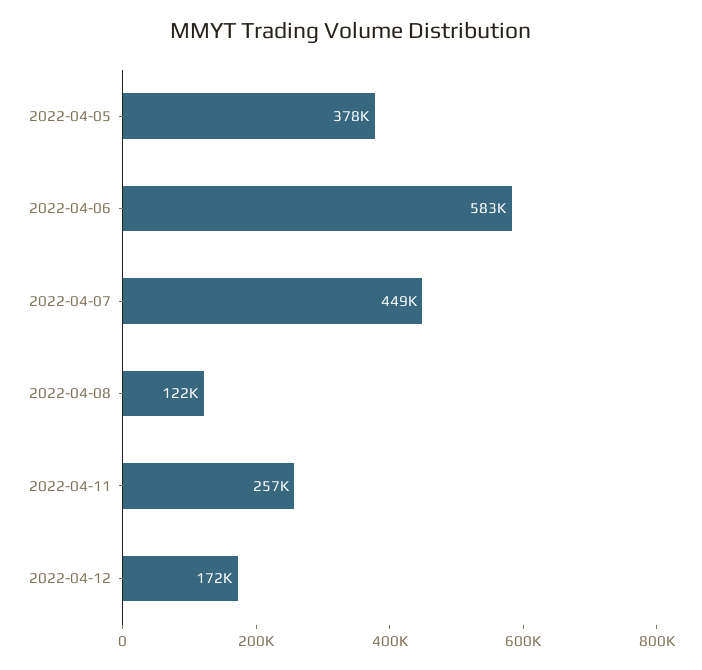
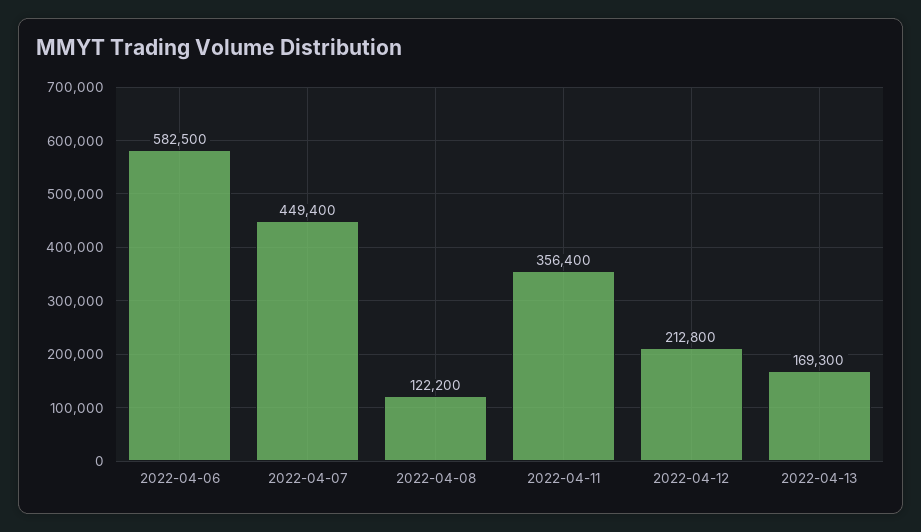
2022-04-05: 378000 -> none
2022-04-11: 257000 -> 356400
2022-04-12: 172000 -> 212800
2022-04-13: none -> 169300

